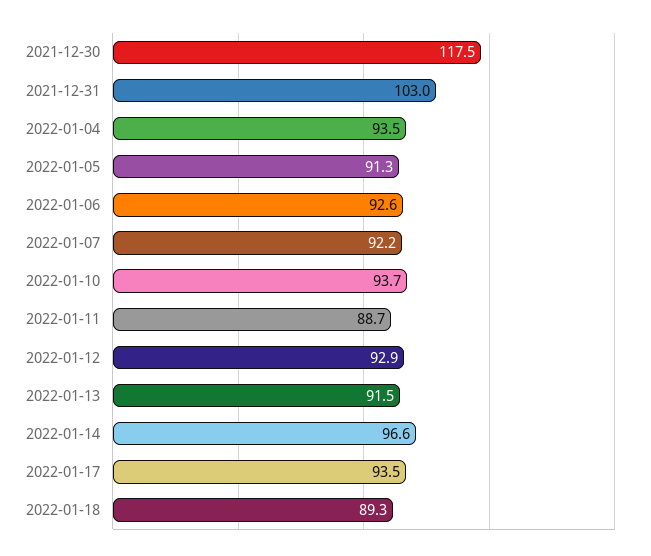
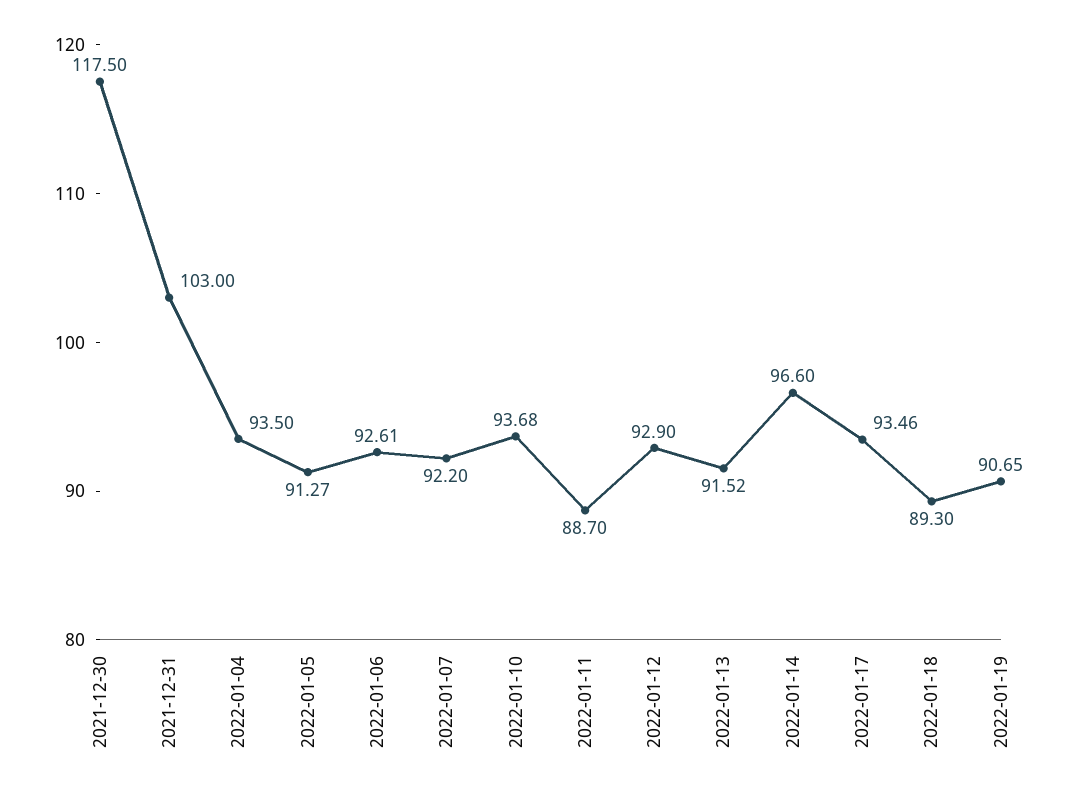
2022-01-19: none -> 90.65

